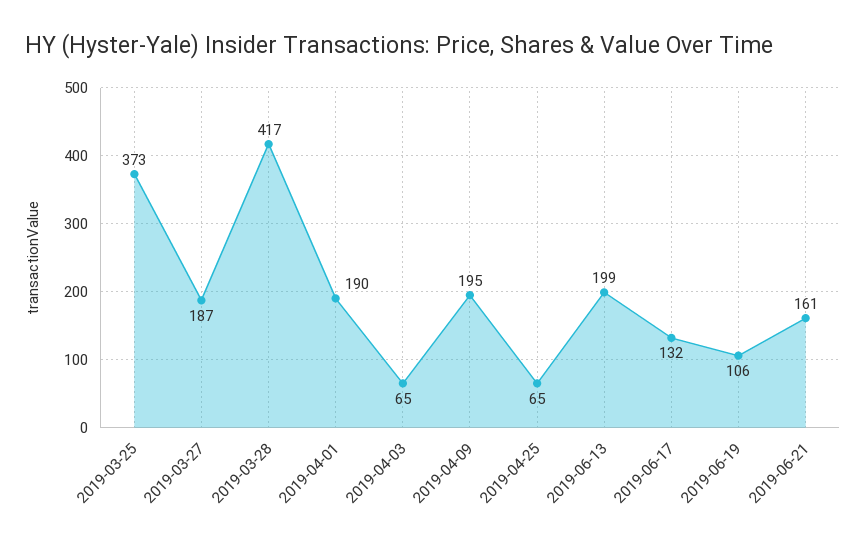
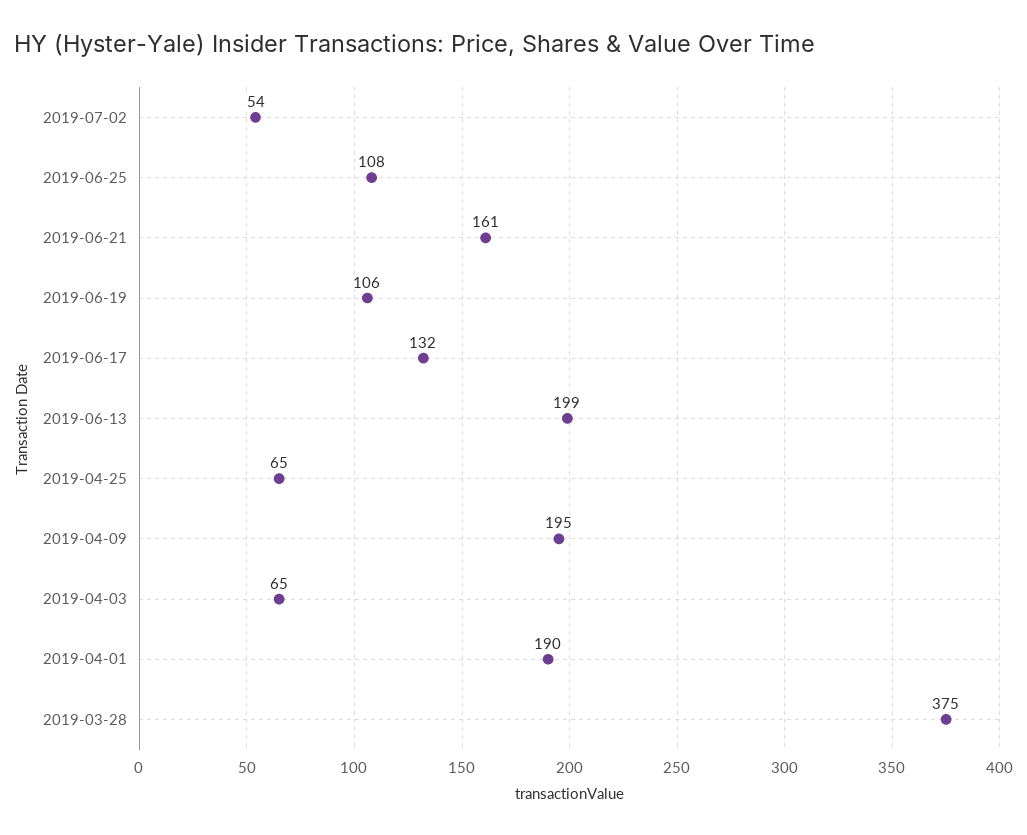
2019-03-25: 373 -> none
2019-03-27: 187 -> none
2019-03-28: 417 -> 375
2019-07-02: none -> 54
2019-06-25: none -> 108

